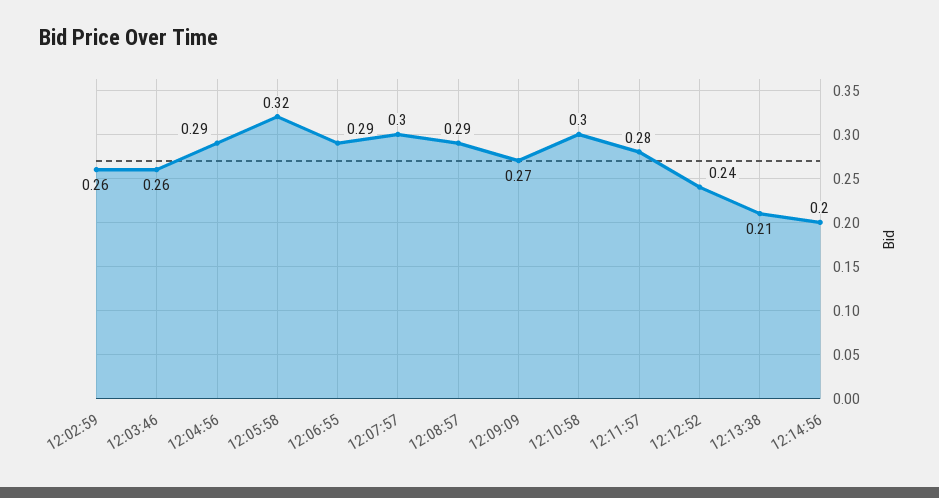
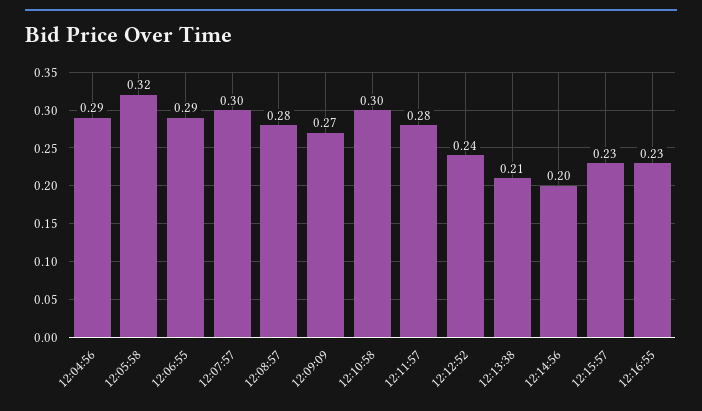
12:02:59: 0.26 -> none
12:03:46: 0.26 -> none
12:08:57: 0.29 -> 0.28
12:15:57: none -> 0.23
12:16:55: none -> 0.23

